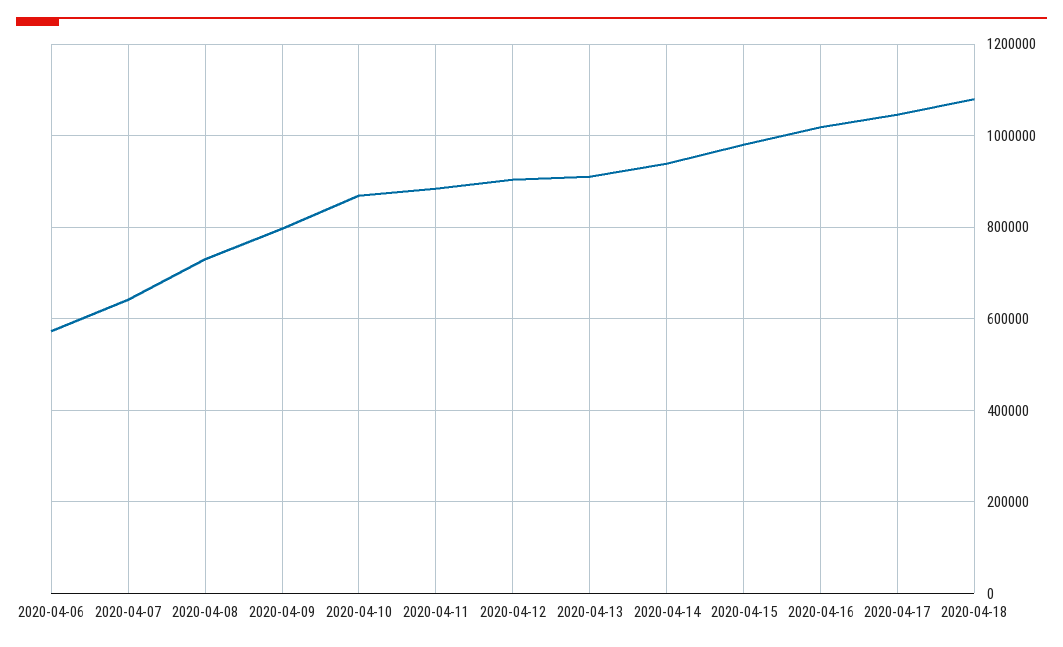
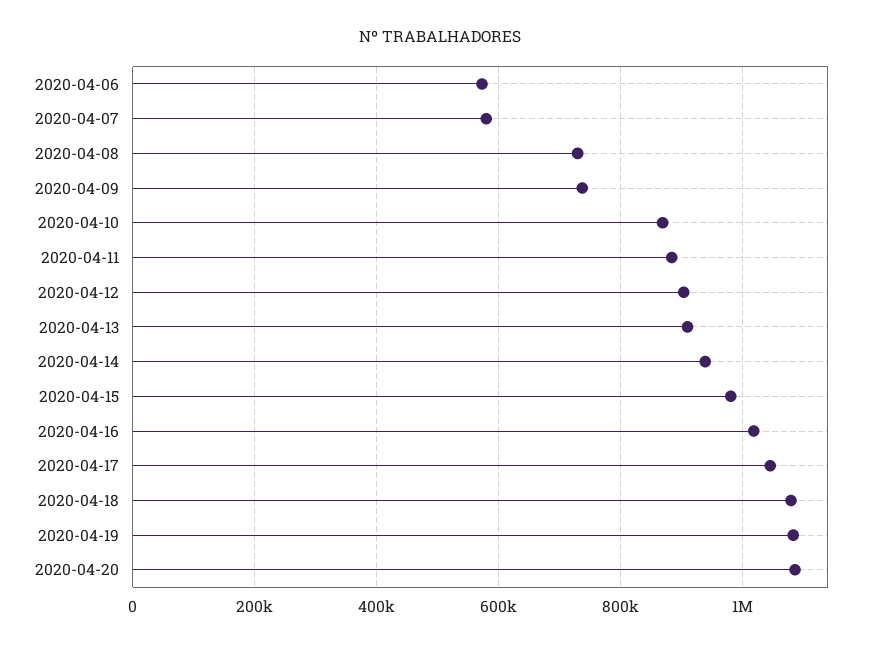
2020-04-07: 640000 -> 580000
2020-04-09: 800000 -> 740000
2020-04-19: none -> 1080000
2020-04-20: none -> 1080000

